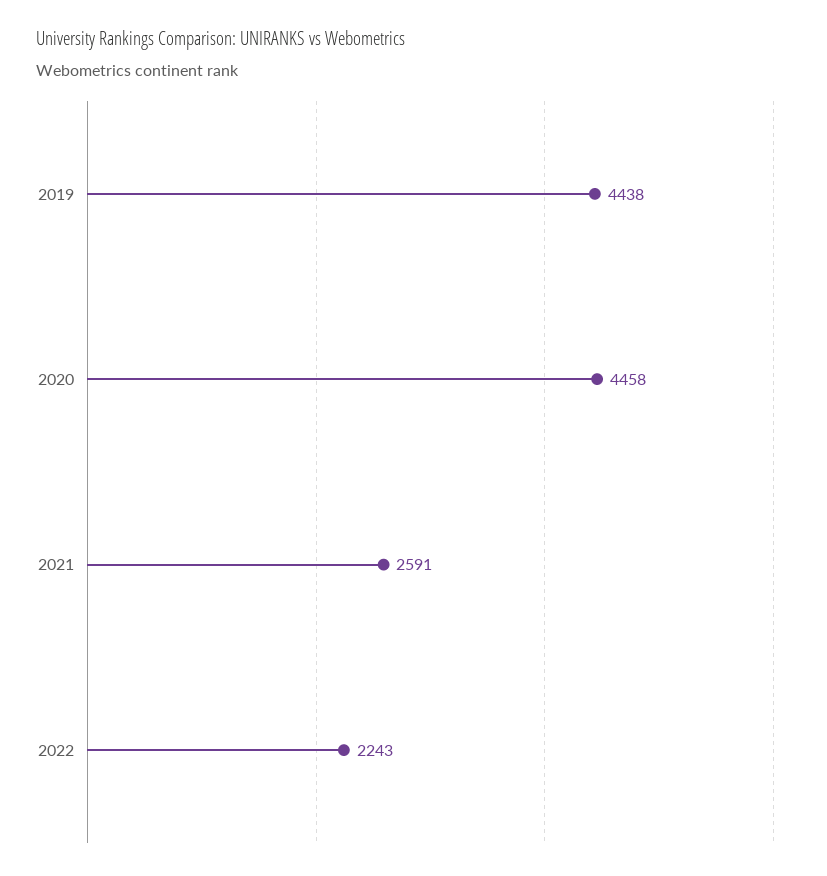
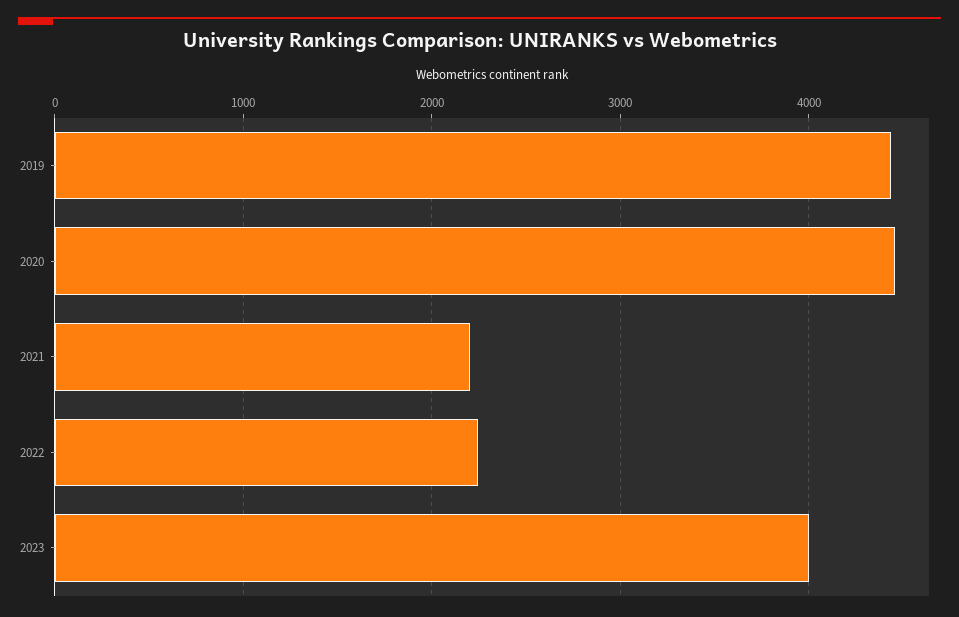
2021: 2591 -> 2200
2023: none -> 4000

